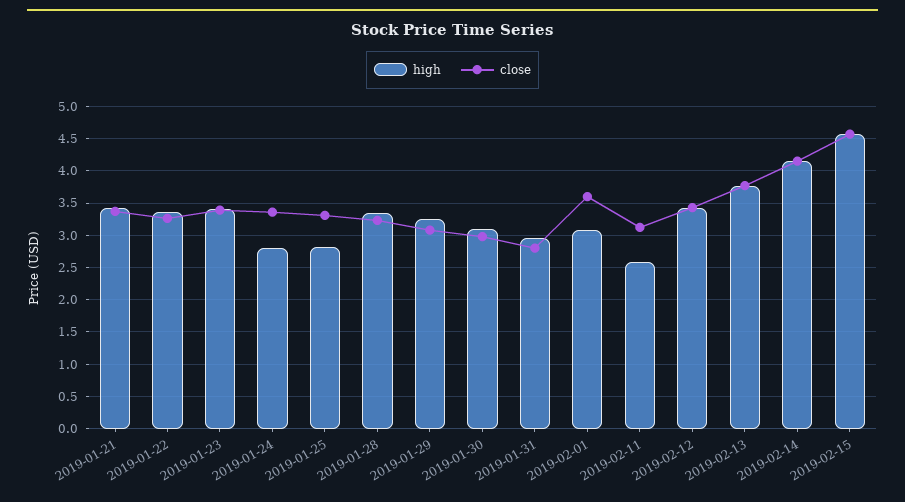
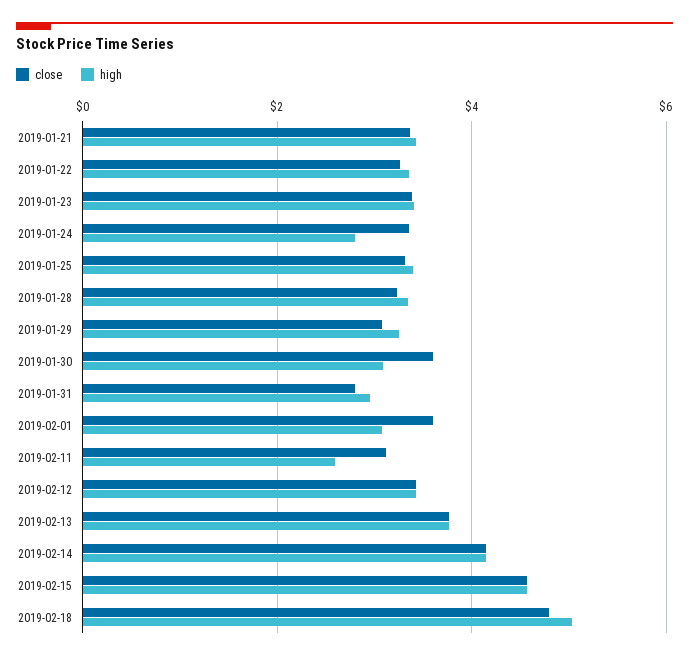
high, 2019-01-25: 2.8 -> 3.4
close, 2019-01-30: 3 -> 3.6
close, 2019-02-18: none -> 4.8
high, 2019-02-18: none -> 5

